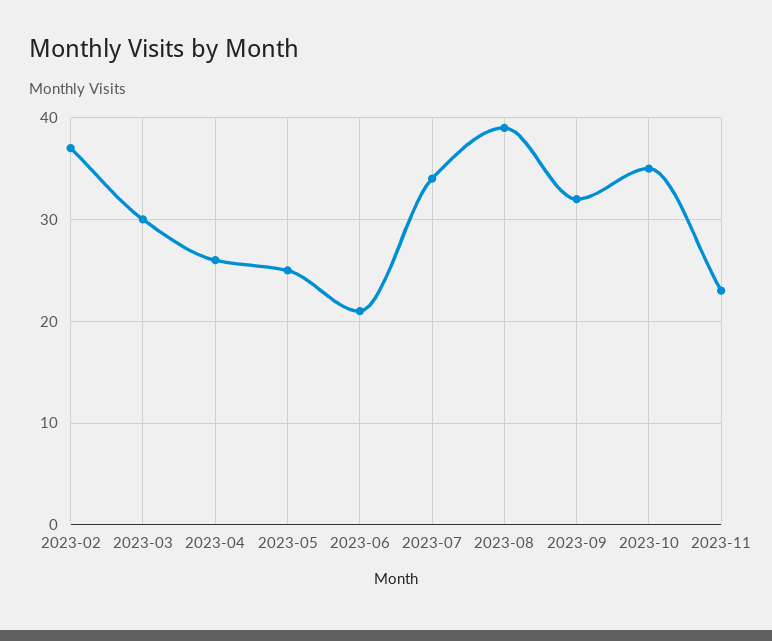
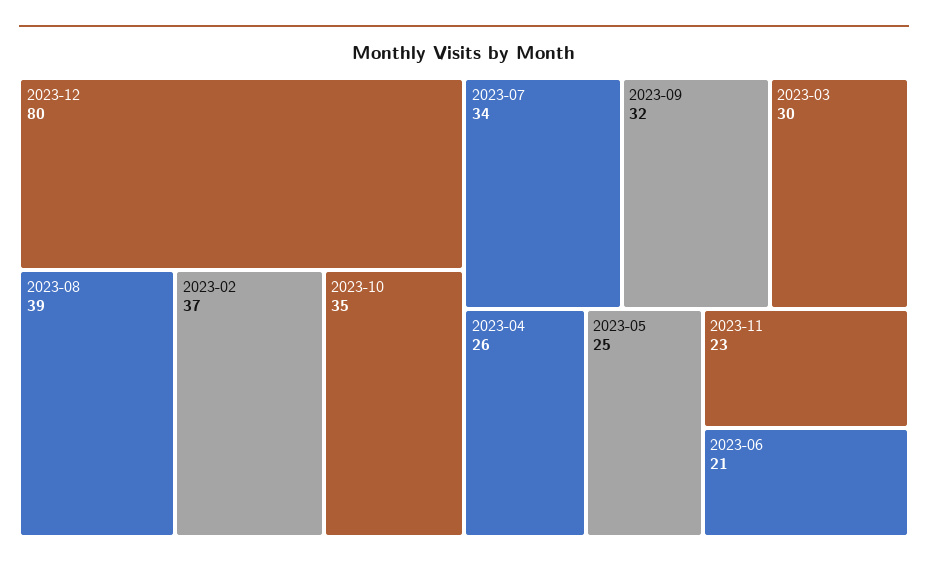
2023-12: none -> 80

